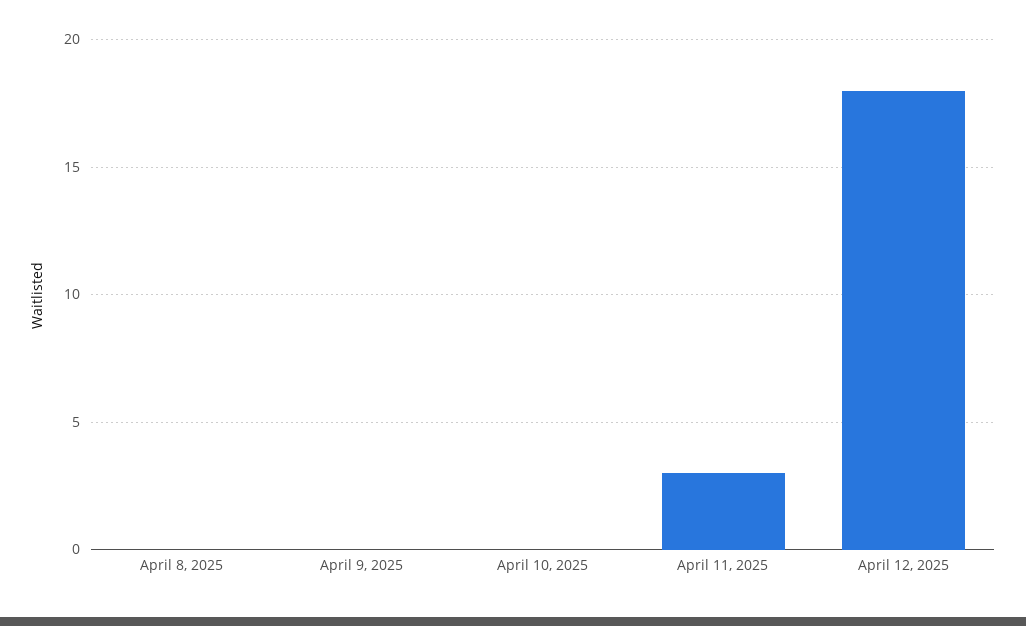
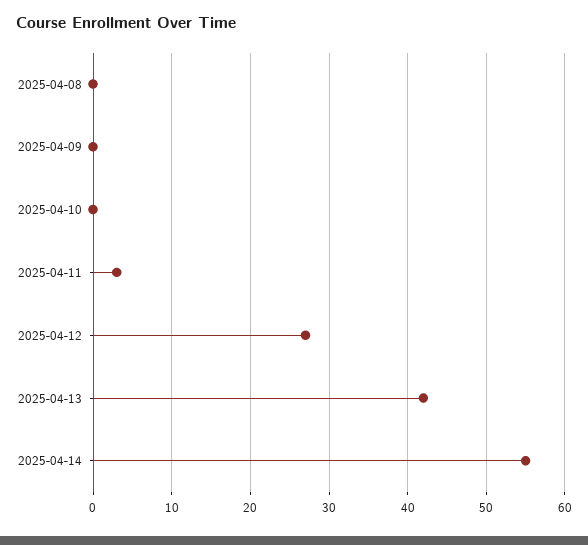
April 12, 2025: 18 -> 27
2025-04-13: none -> 42
2025-04-14: none -> 55

